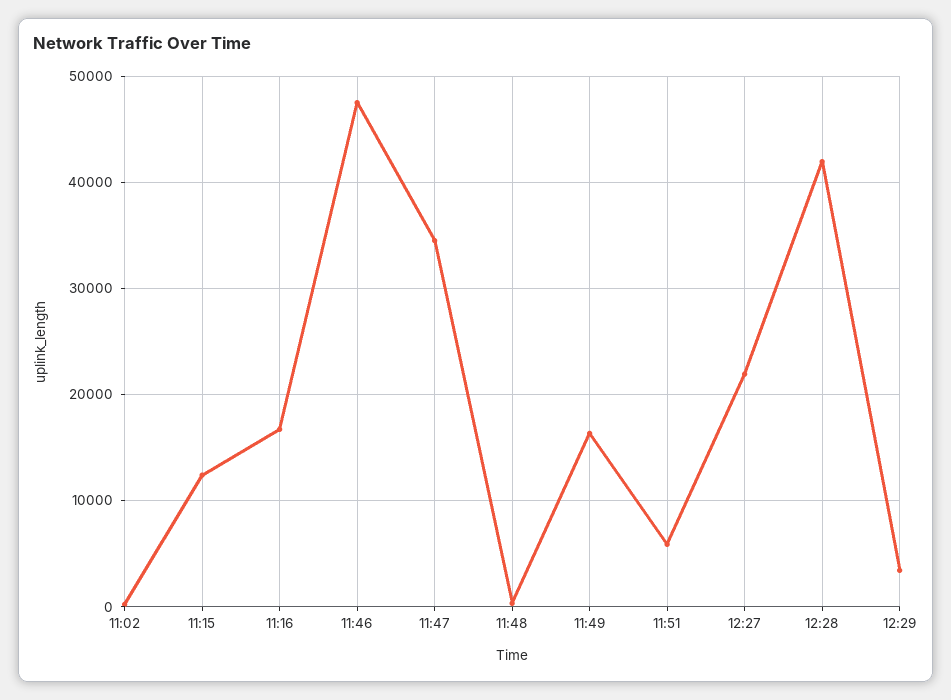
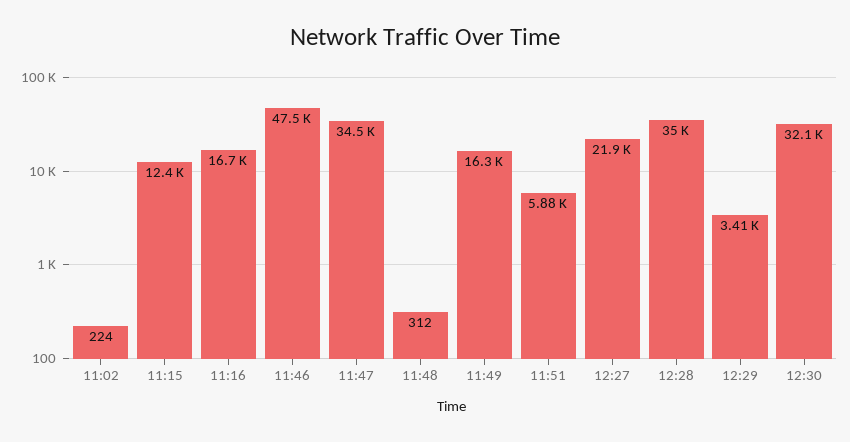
12:28: 42000 -> 35000
12:30: none -> 32100

